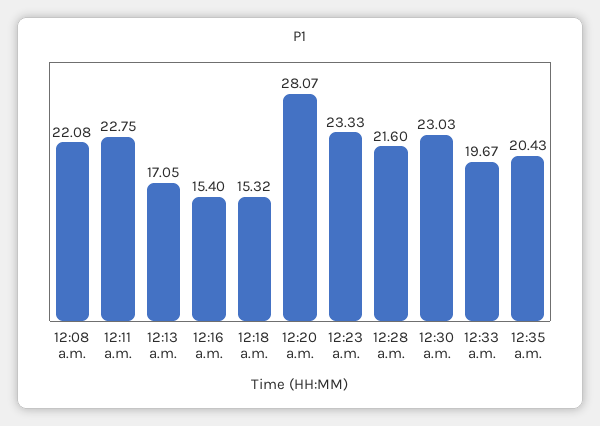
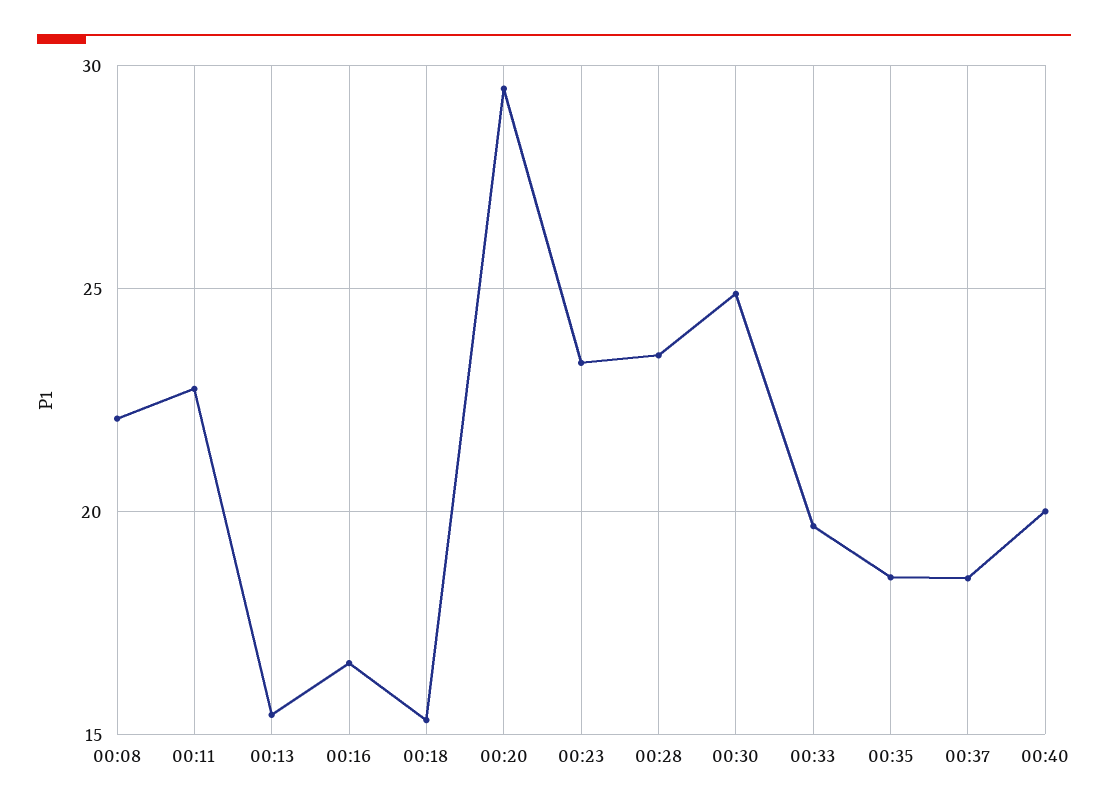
12:13 a.m.: 17.05 -> 15.5
12:16 a.m.: 15.4 -> 16.5
12:20 a.m.: 28.07 -> 29.5
12:28 a.m.: 21.6 -> 23.5
12:30 a.m.: 23.03 -> 25
12:35 a.m.: 20.43 -> 18.5
00:37: none -> 18.5
00:40: none -> 20

